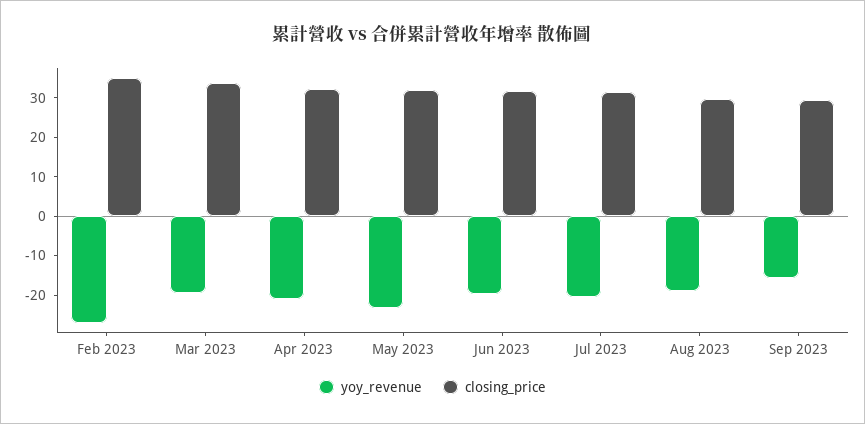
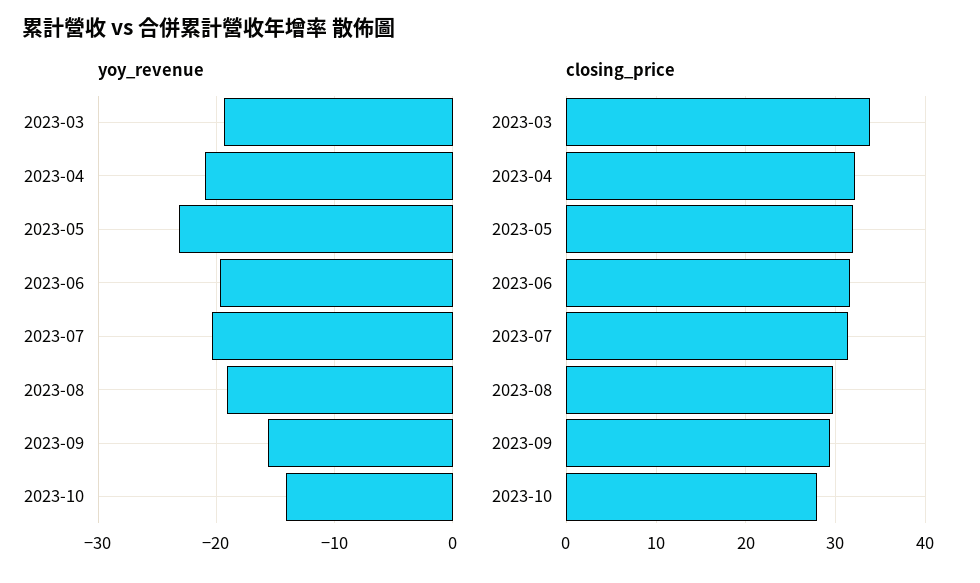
yoy_revenue, Feb 2023: -27.5 -> none
closing_price, Feb 2023: 35 -> none
yoy_revenue, 2023-10: none -> -14
closing_price, 2023-10: none -> 28

